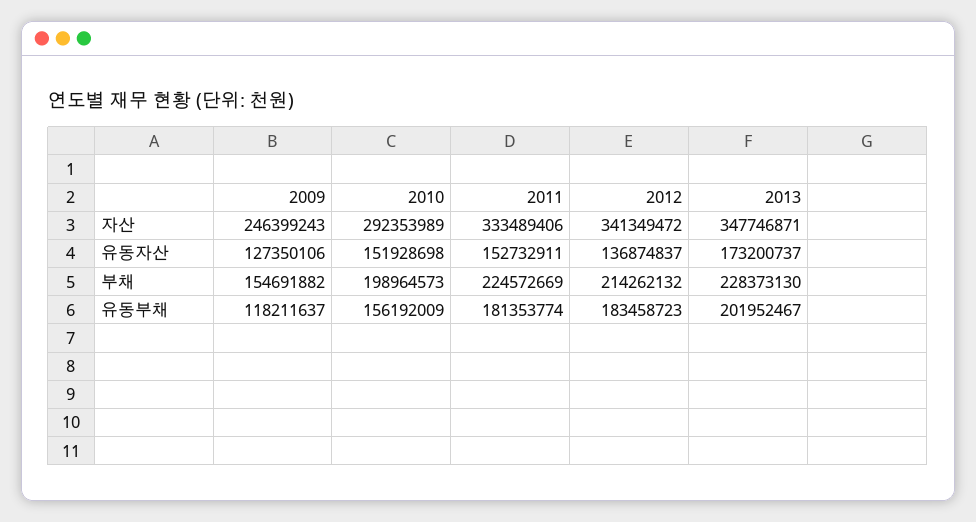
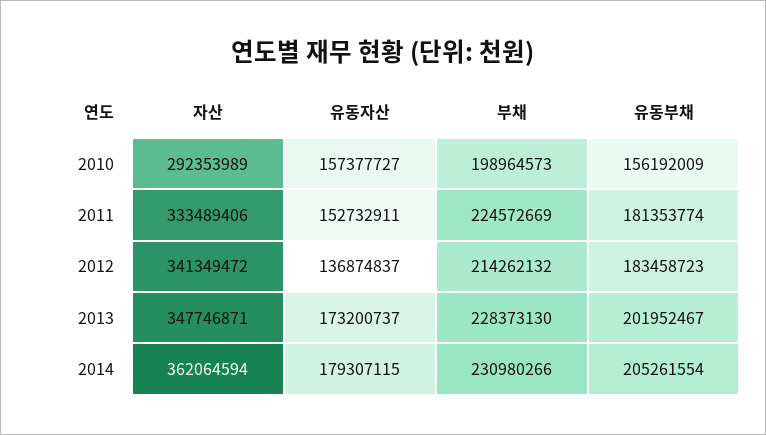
2009, 자산: 246399243 -> none
2009, 유동자산: 127350106 -> none
2010, 유동자산: 151928698 -> 157377727
2009, 부채: 154691882 -> none
2009, 유동부채: 118211637 -> none
2014, 자산: none -> 362064594
2014, 유동자산: none -> 179307115
2014, 부채: none -> 230980266
2014, 유동부채: none -> 205261554

